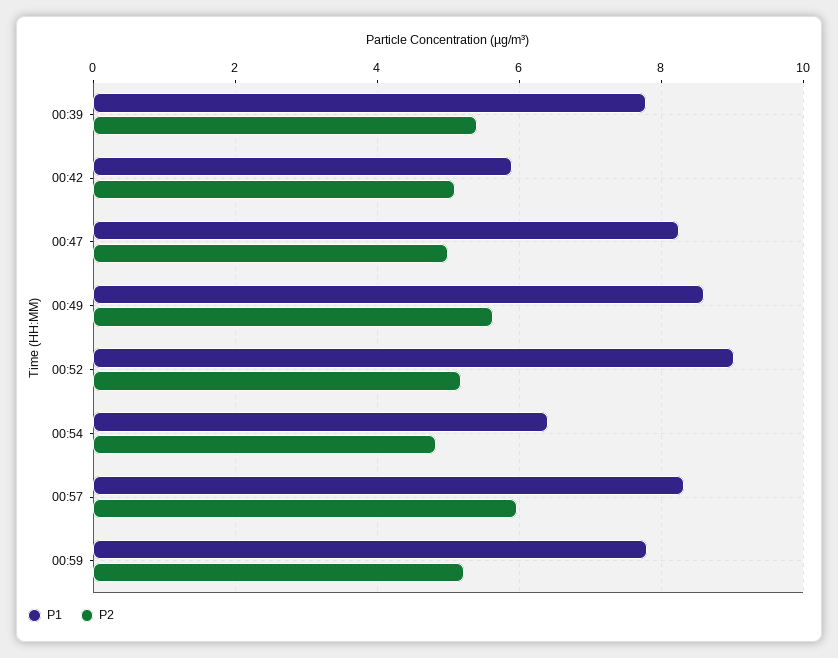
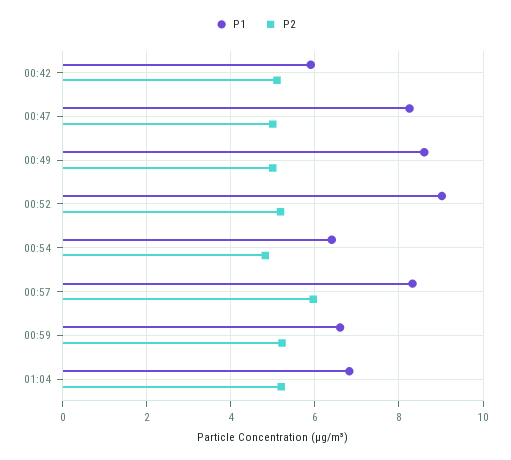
P1, 00:39: 7.8 -> none
P2, 00:39: 5.4 -> none
P2, 00:49: 5.6 -> 5
P1, 00:59: 7.8 -> 6.6
P1, 01:04: none -> 6.8
P2, 01:04: none -> 5.2

